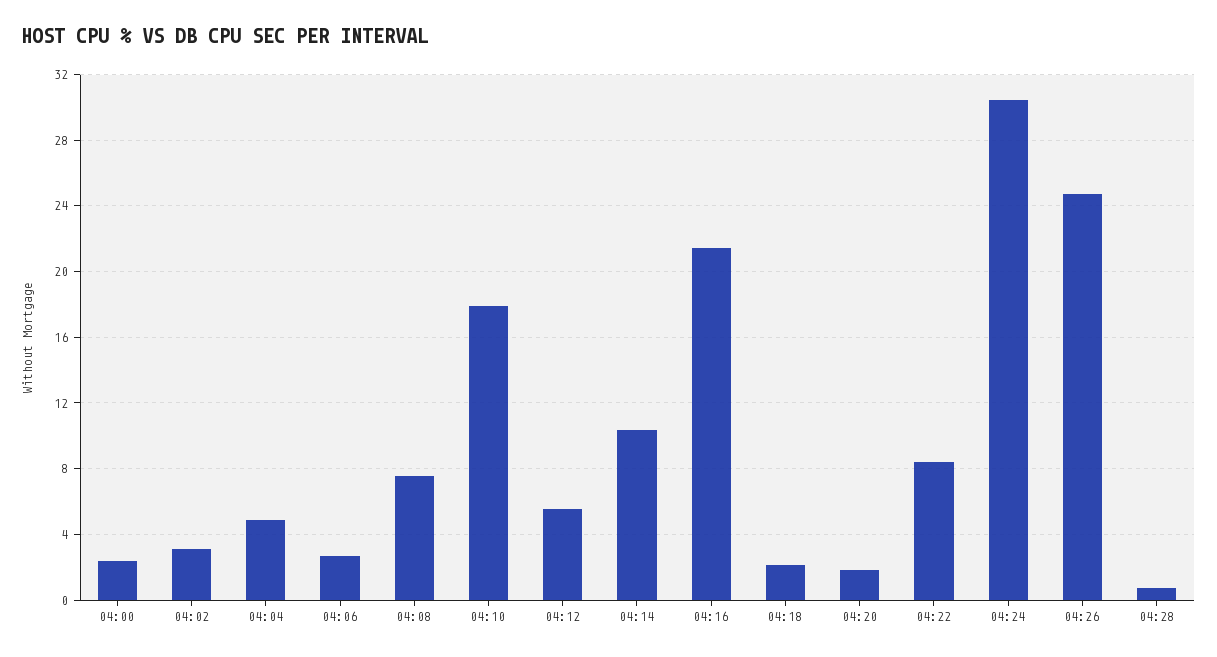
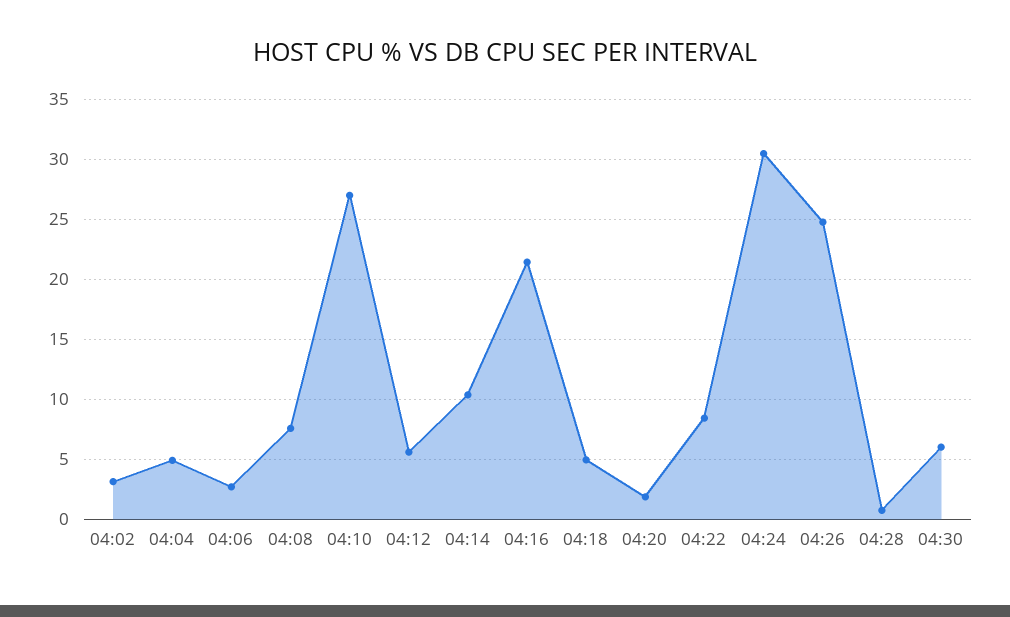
04:00: 2.5 -> none
04:10: 18 -> 27
04:18: 2 -> 5
04:30: none -> 6

